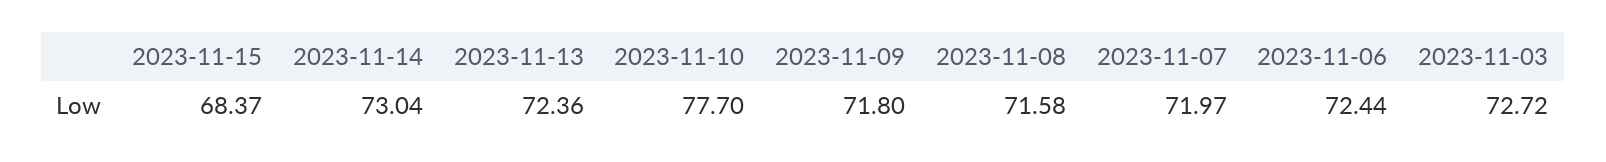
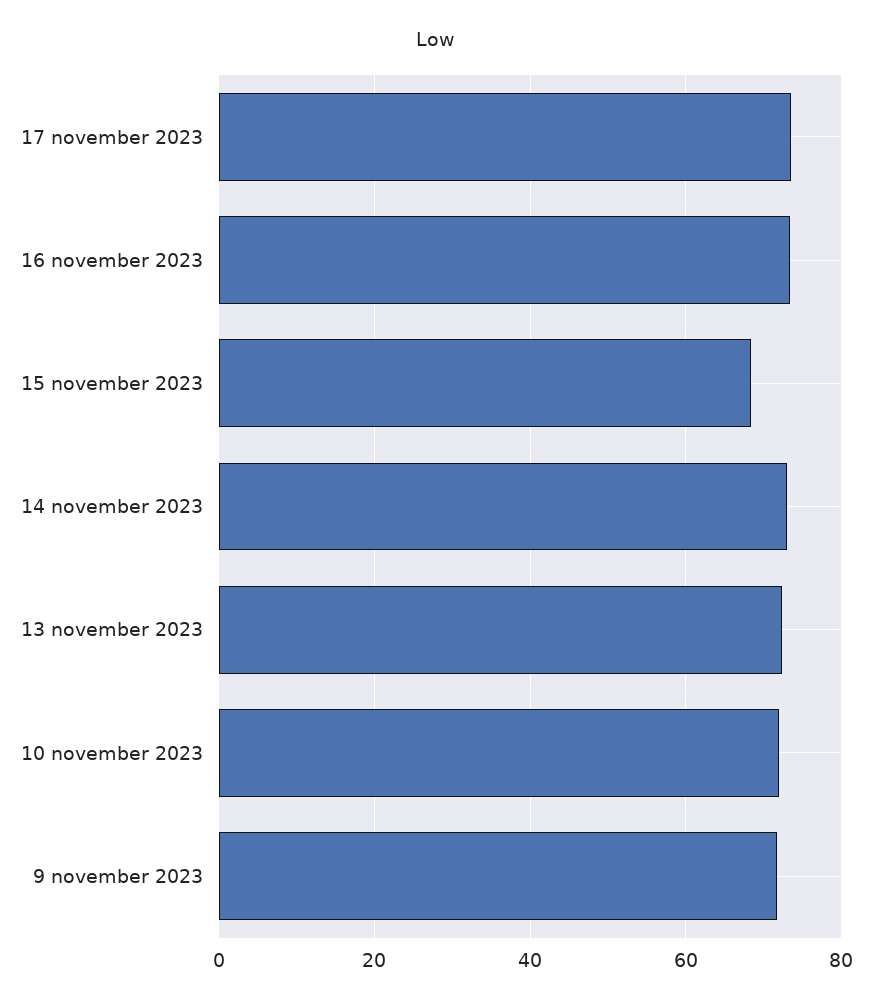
2023-11-10: 77.7 -> 72
2023-11-08: 71.58 -> none
2023-11-07: 71.97 -> none
2023-11-06: 72.44 -> none
2023-11-03: 72.72 -> none
17 november 2023: none -> 74
16 november 2023: none -> 74

